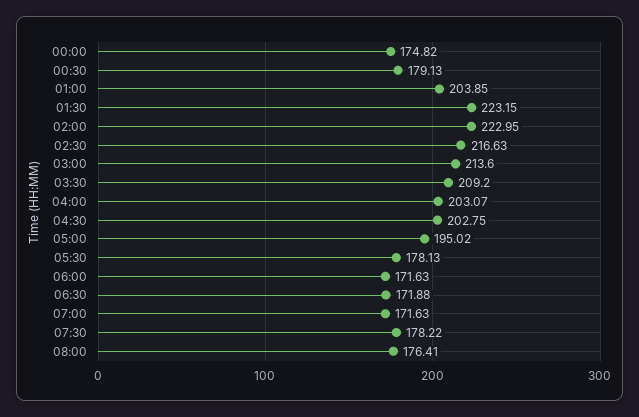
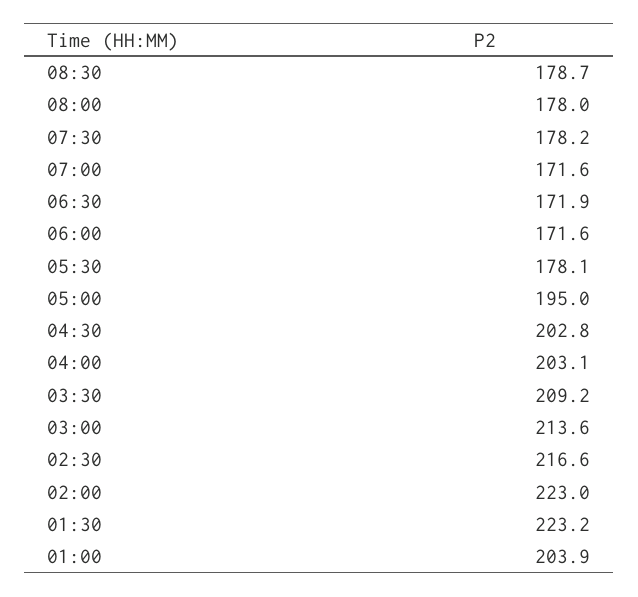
00:00: 174.82 -> none
00:30: 179.13 -> none
08:00: 176.41 -> 178
08:30: none -> 178.7

